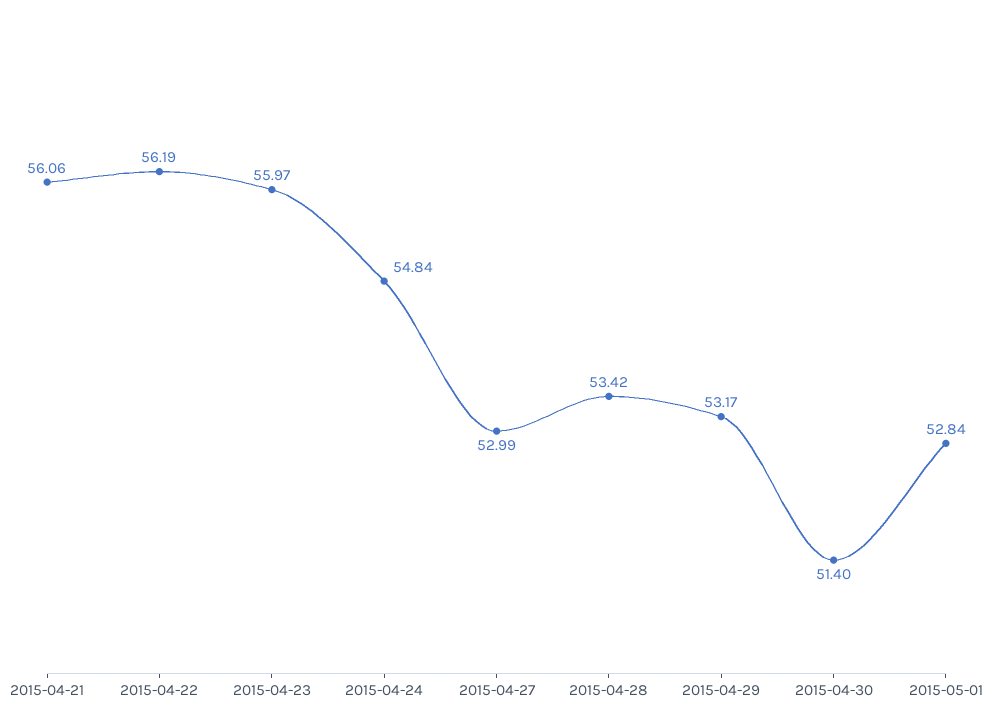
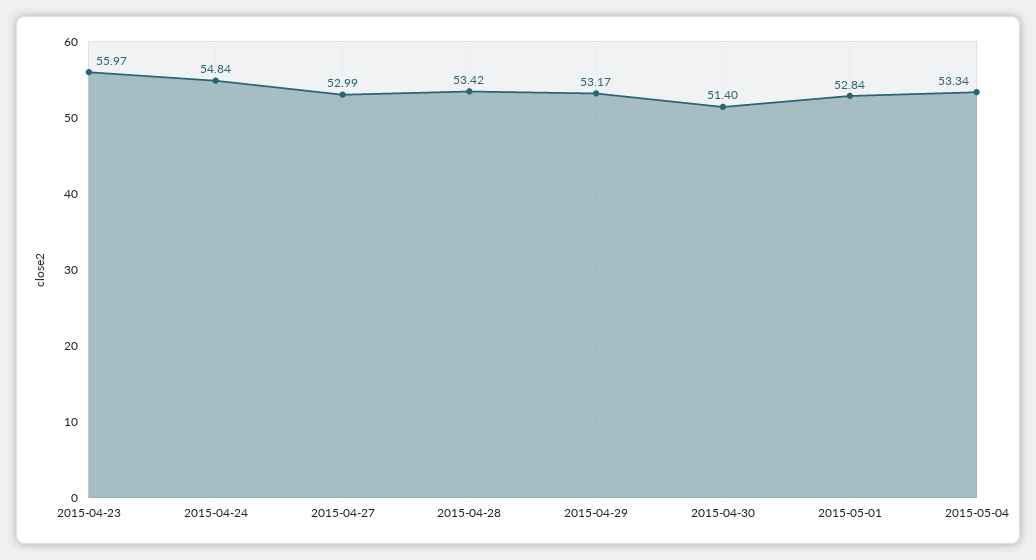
2015-04-21: 56.06 -> none
2015-04-22: 56.19 -> none
2015-05-04: none -> 53.34

